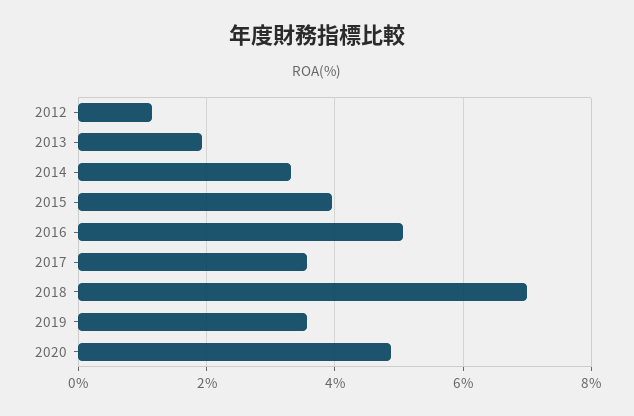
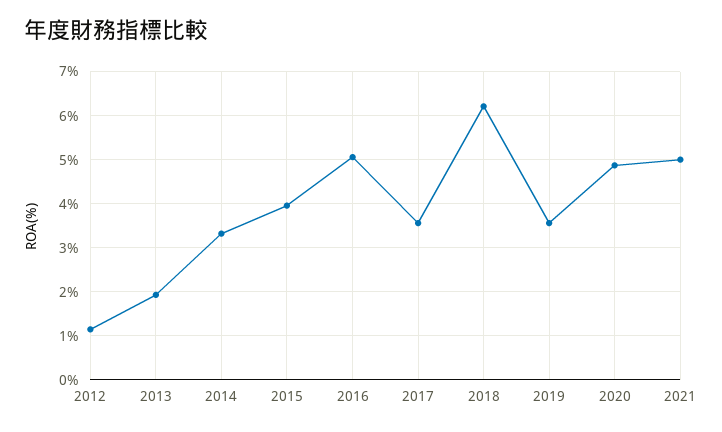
2018: 7 -> 6.2
2021: none -> 5

